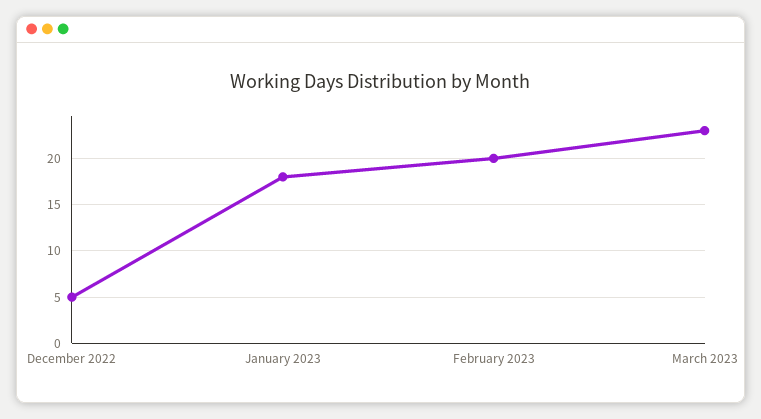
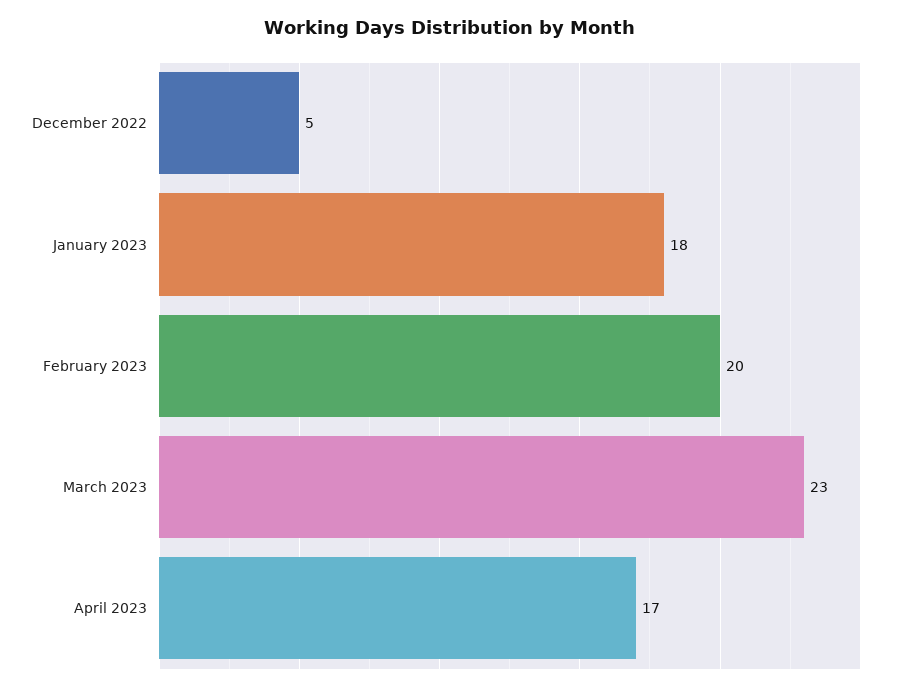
April 2023: none -> 17

